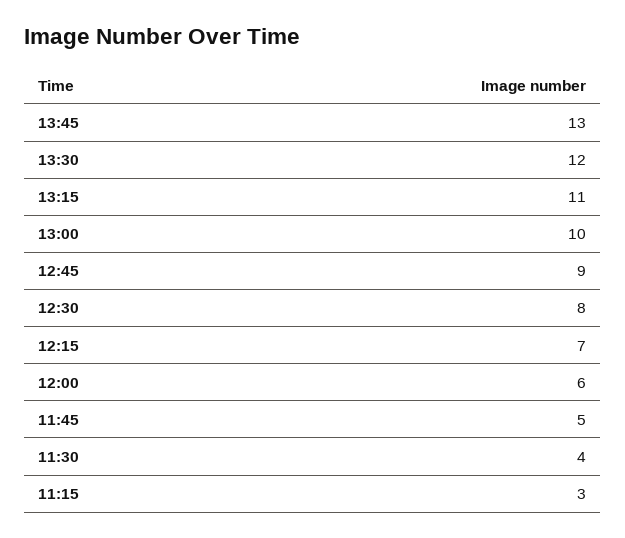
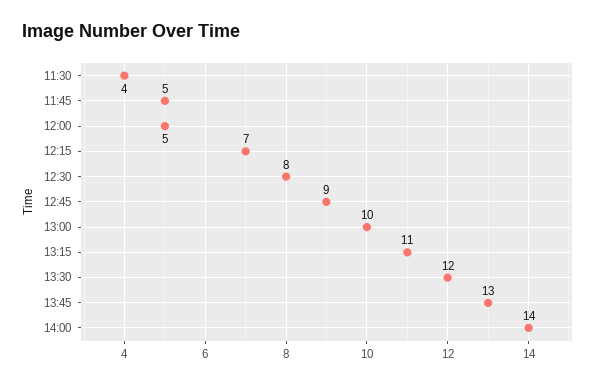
12:00: 6 -> 5
11:15: 3 -> none
14:00: none -> 14

